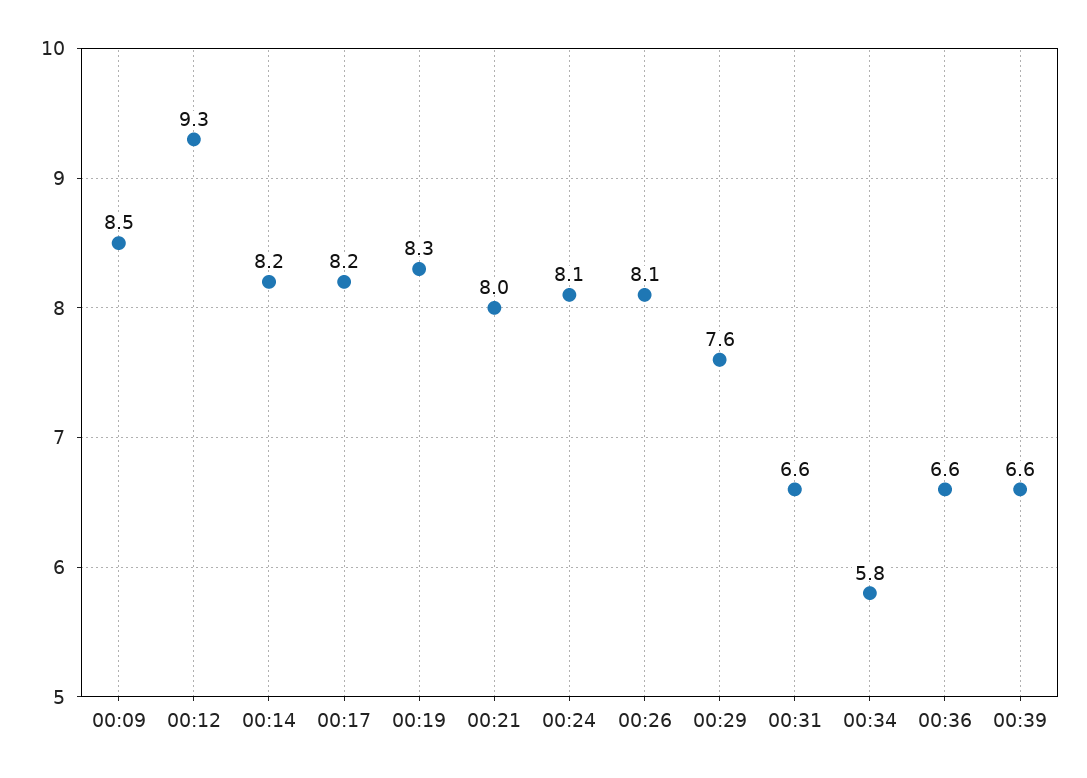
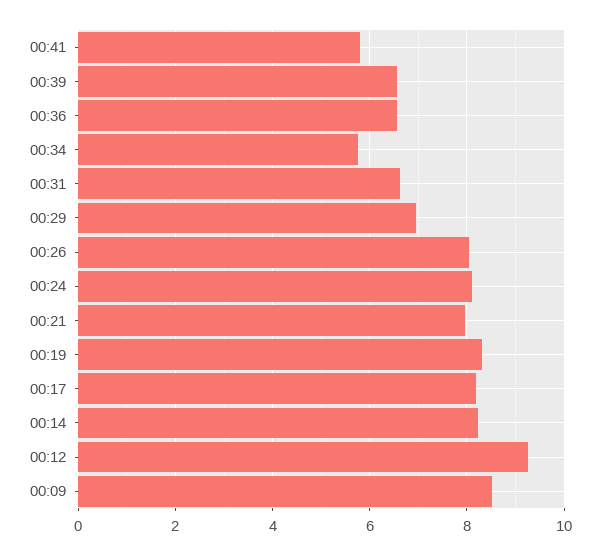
00:29: 7.6 -> 7
00:41: none -> 5.8

